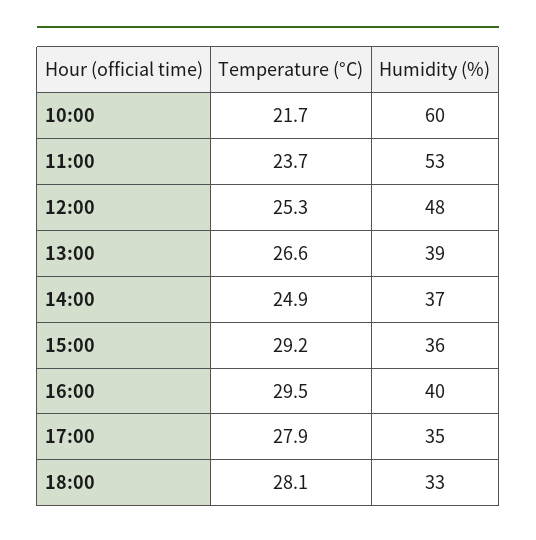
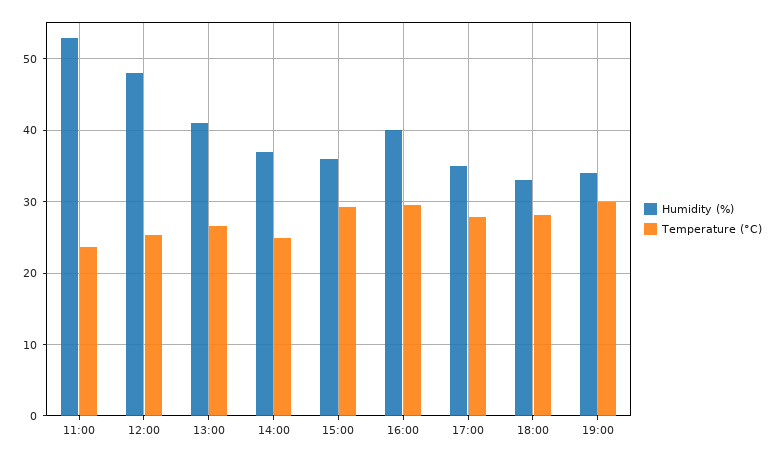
Temperature (°C), 10:00: 21.7 -> none
Humidity (%), 10:00: 60 -> none
Humidity (%), 13:00: 39 -> 41
Humidity (%), 19:00: none -> 34
Temperature (°C), 19:00: none -> 30

